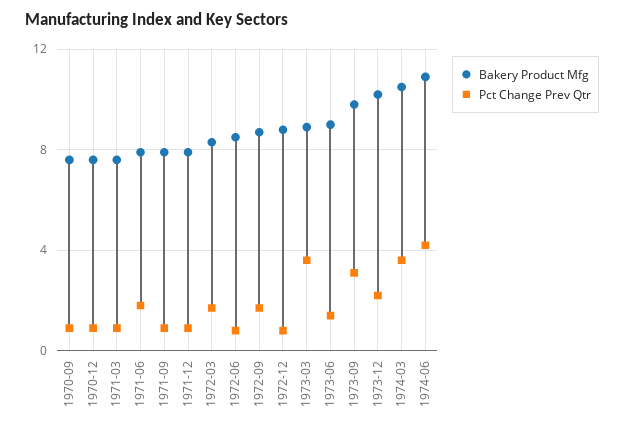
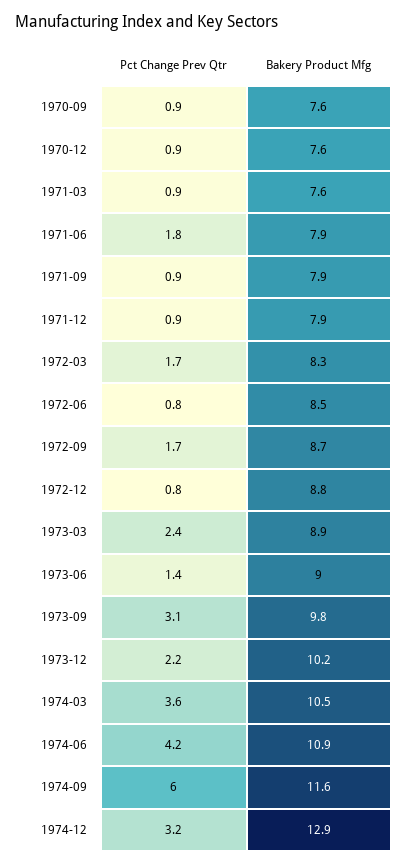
Pct Change Prev Qtr, 1973-03: 3.5 -> 2.4
Pct Change Prev Qtr, 1974-09: none -> 6
Bakery Product Mfg, 1974-09: none -> 11.6
Pct Change Prev Qtr, 1974-12: none -> 3.2
Bakery Product Mfg, 1974-12: none -> 12.9

